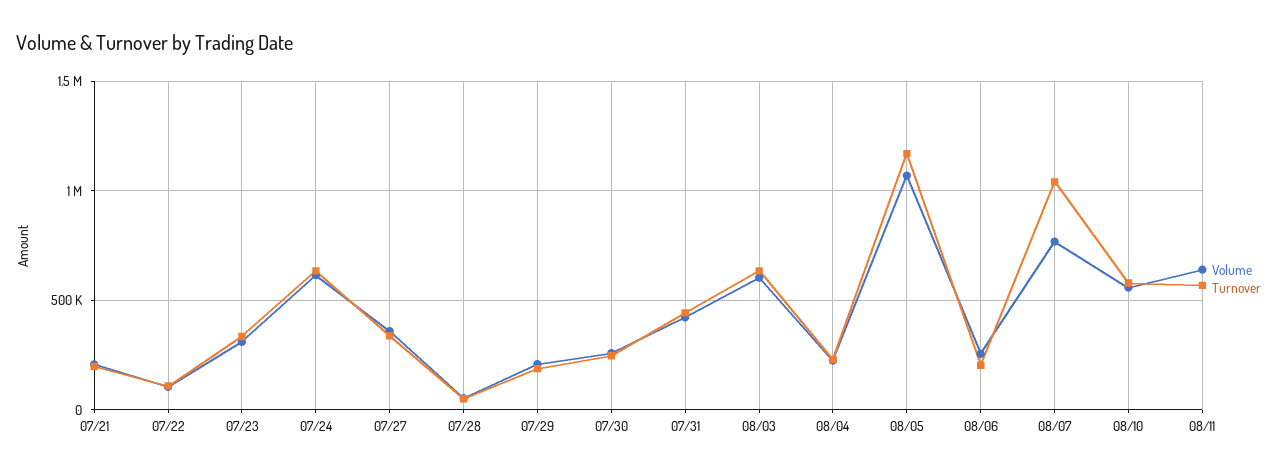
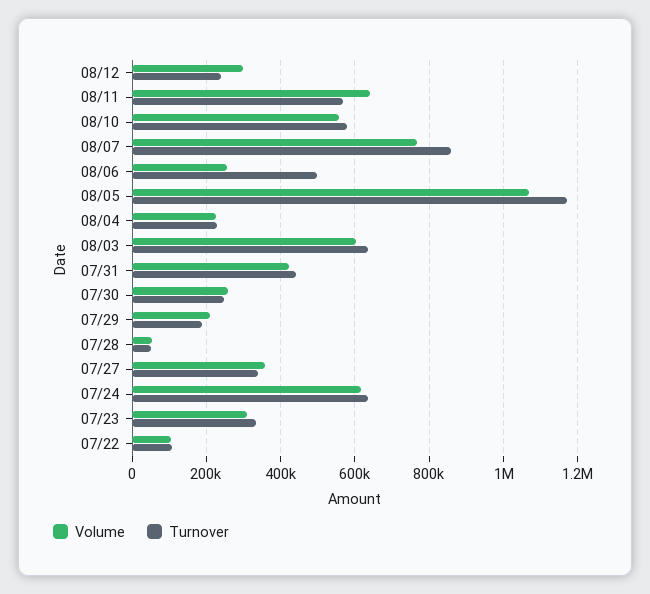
Volume, 07/21: 200000 -> none
Turnover, 07/21: 200000 -> none
Turnover, 08/06: 200000 -> 500000
Turnover, 08/07: 1050000 -> 860000
Volume, 08/12: none -> 300000
Turnover, 08/12: none -> 240000

